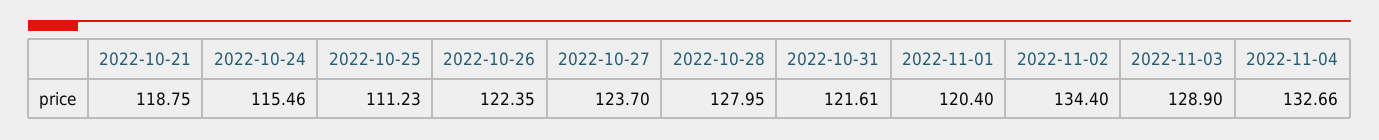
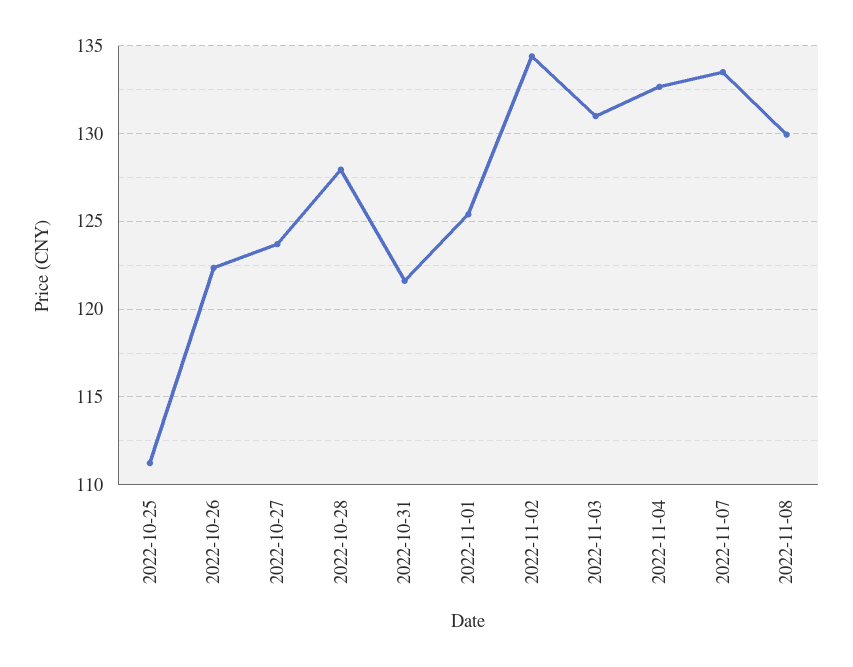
2022-10-21: 118.75 -> none
2022-10-24: 115.46 -> none
2022-11-01: 120.4 -> 125.5
2022-11-03: 128.9 -> 131
2022-11-07: none -> 133.5
2022-11-08: none -> 130

